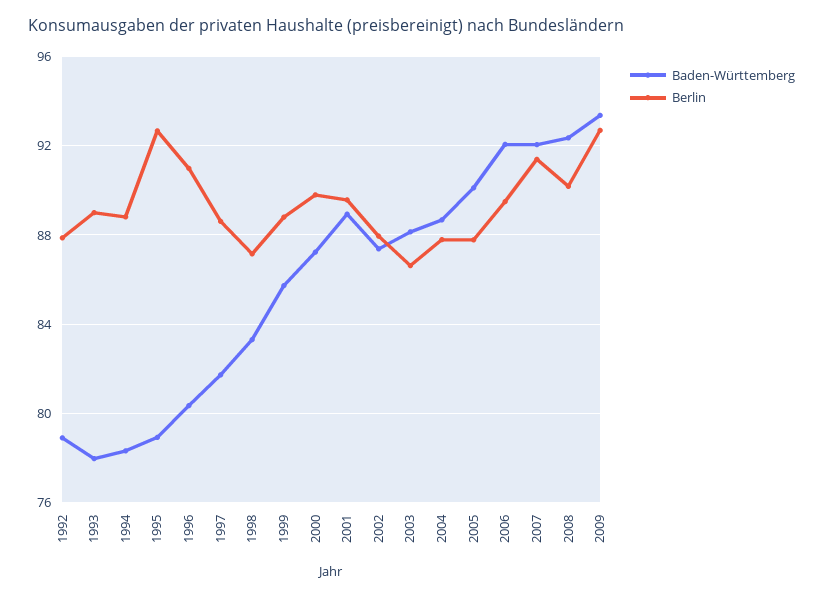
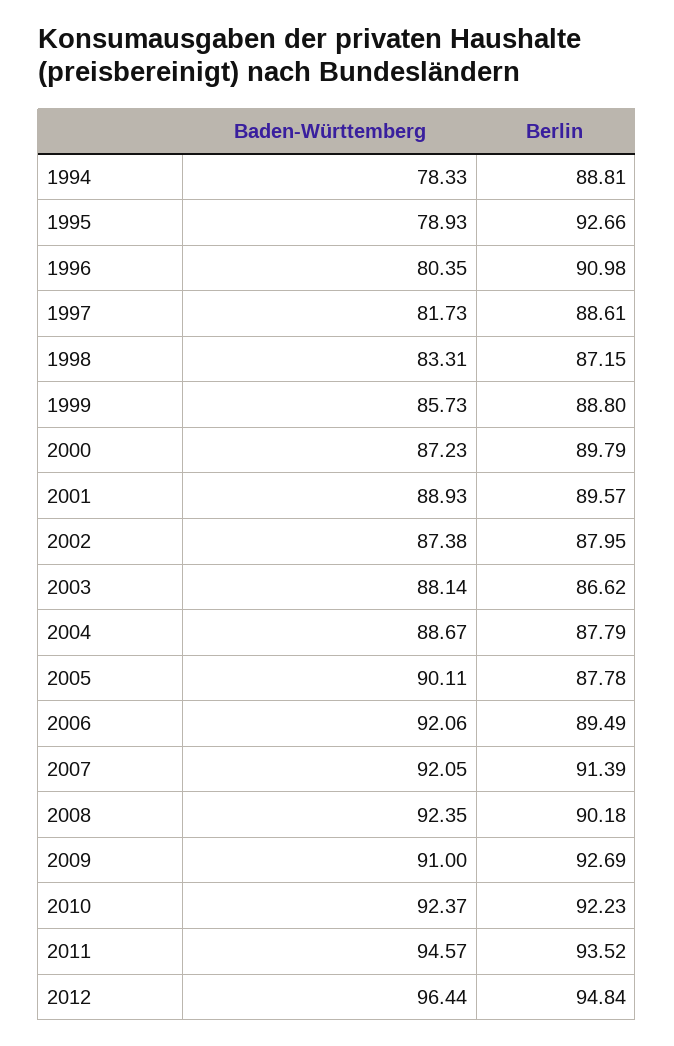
Baden-Württemberg, 1992: 79 -> none
Berlin, 1992: 88 -> none
Baden-Württemberg, 1993: 78 -> none
Berlin, 1993: 89 -> none
Baden-Württemberg, 2009: 93.5 -> 91
Baden-Württemberg, 2010: none -> 92.37
Berlin, 2010: none -> 92.23
Baden-Württemberg, 2011: none -> 94.57
Berlin, 2011: none -> 93.52
Baden-Württemberg, 2012: none -> 96.44
Berlin, 2012: none -> 94.84

